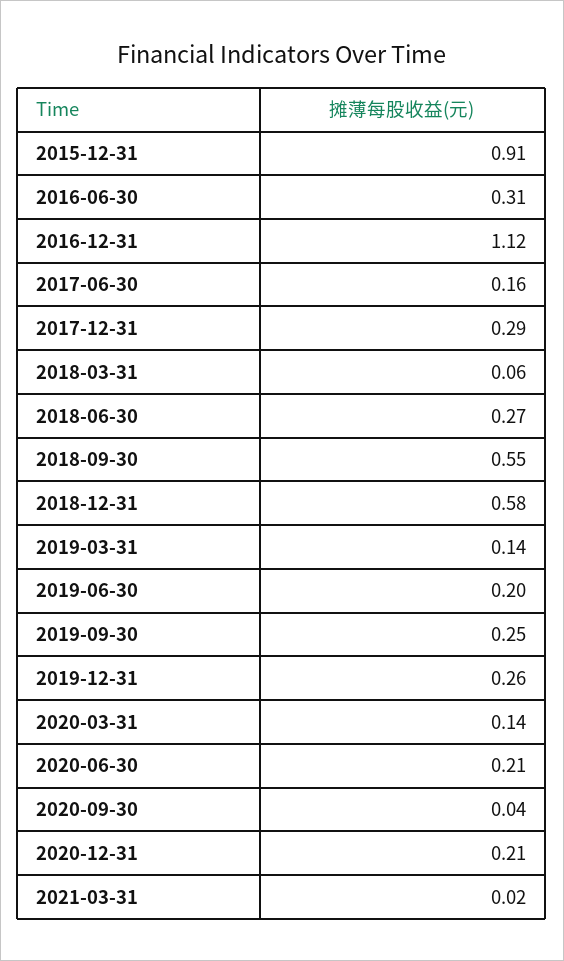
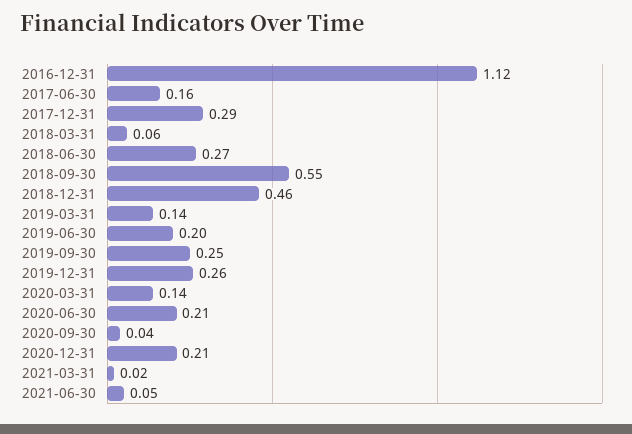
2015-12-31: 0.91 -> none
2016-06-30: 0.31 -> none
2018-12-31: 0.58 -> 0.46
2021-06-30: none -> 0.05

